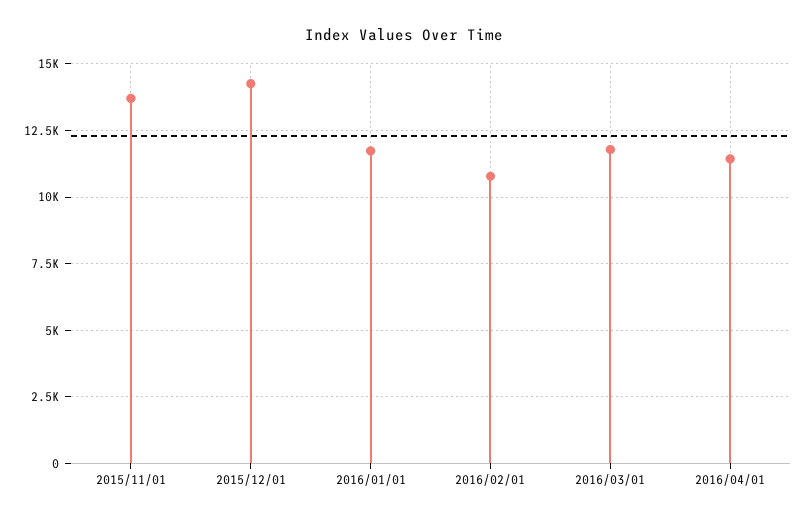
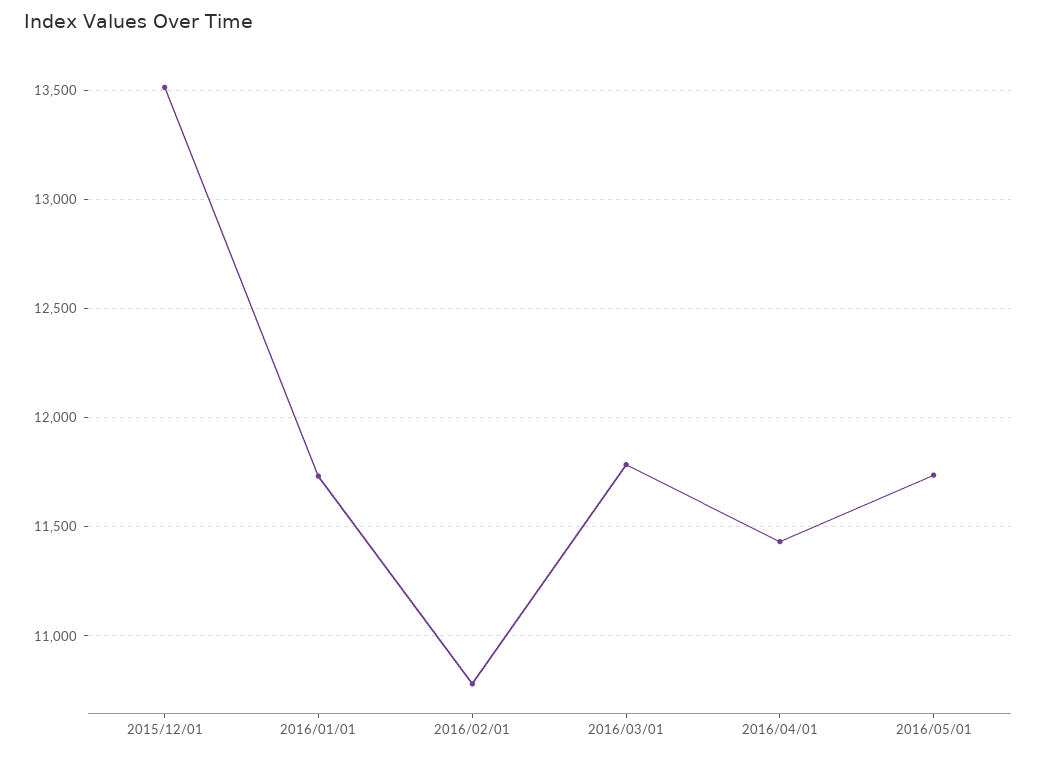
2015/11/01: 13750 -> none
2015/12/01: 14250 -> 13500
2016/05/01: none -> 11750

